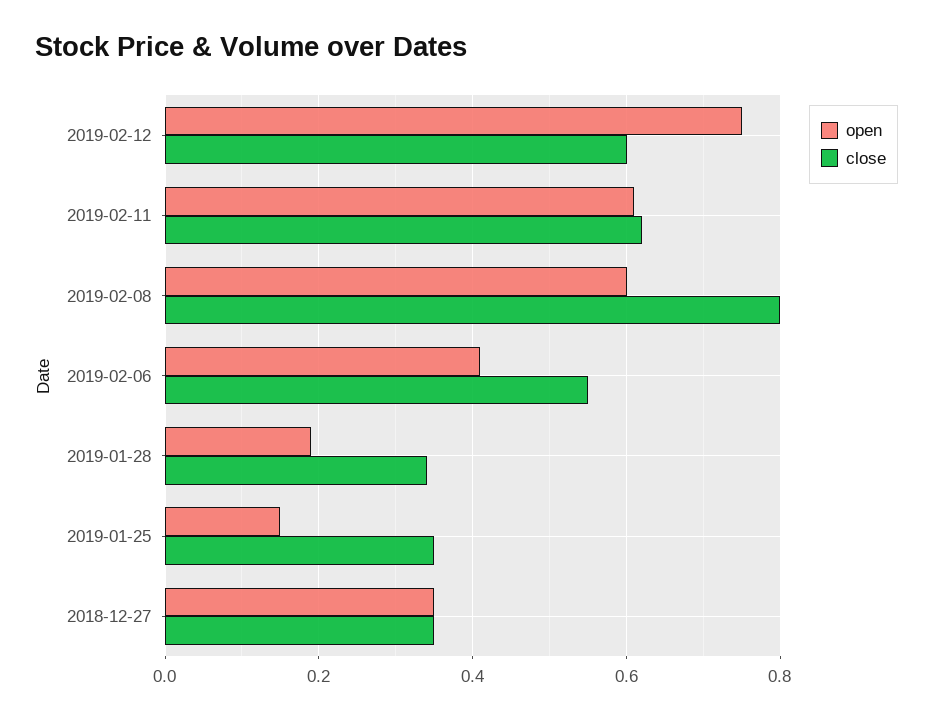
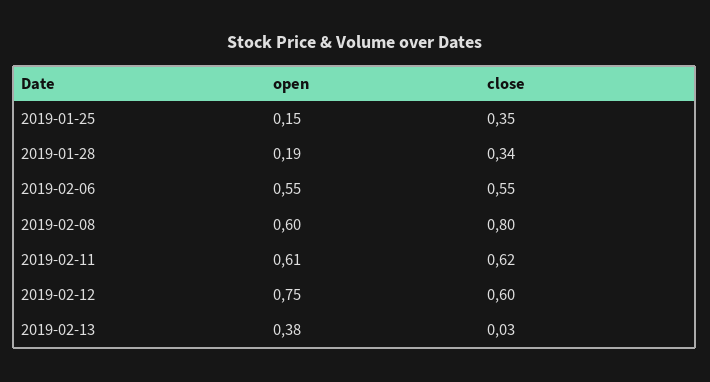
open, 2019-02-06: 0.4 -> 0.55
open, 2018-12-27: 0.35 -> none
close, 2018-12-27: 0.35 -> none
open, 2019-02-13: none -> 0.38
close, 2019-02-13: none -> 0.03

